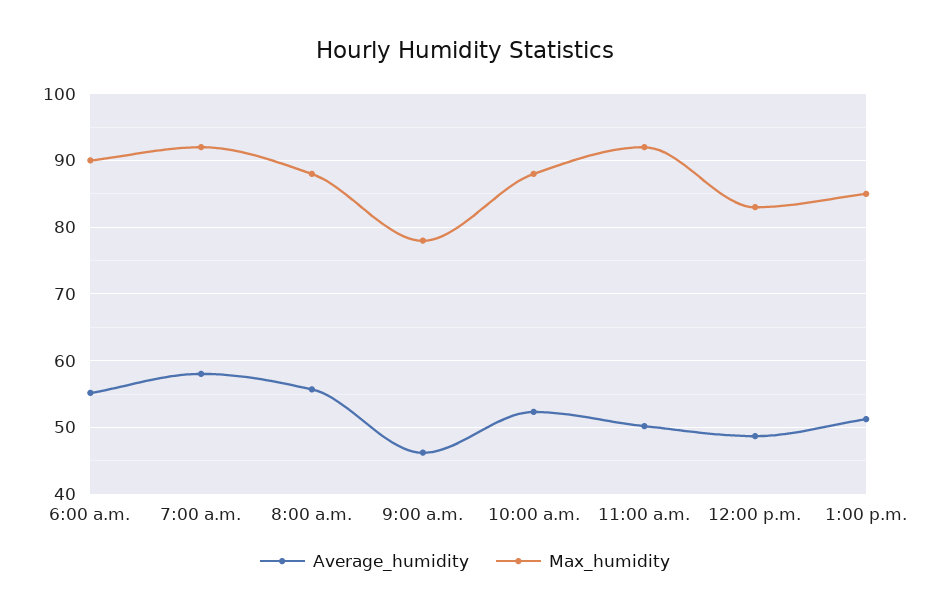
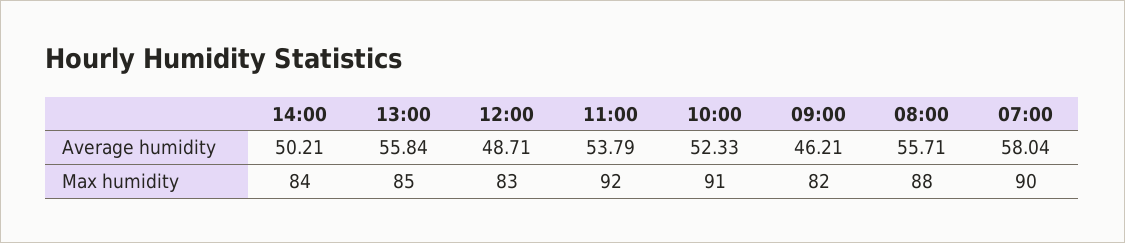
Average_humidity, 6:00 a.m.: 55 -> none
Max_humidity, 6:00 a.m.: 90 -> none
Max_humidity, 7:00 a.m.: 92 -> 90
Max_humidity, 9:00 a.m.: 78 -> 82
Max_humidity, 10:00 a.m.: 88 -> 91
Average_humidity, 11:00 a.m.: 50 -> 53.79
Average_humidity, 1:00 p.m.: 51 -> 55.84
Average_humidity, 14:00: none -> 50.21
Max_humidity, 14:00: none -> 84

